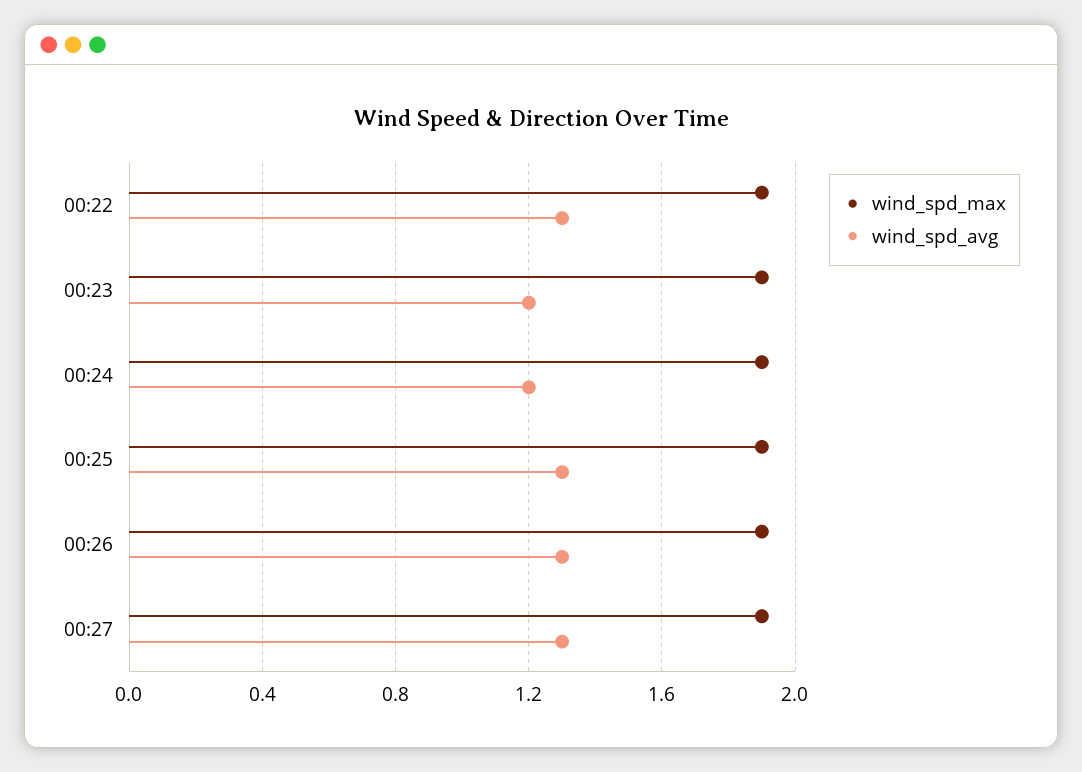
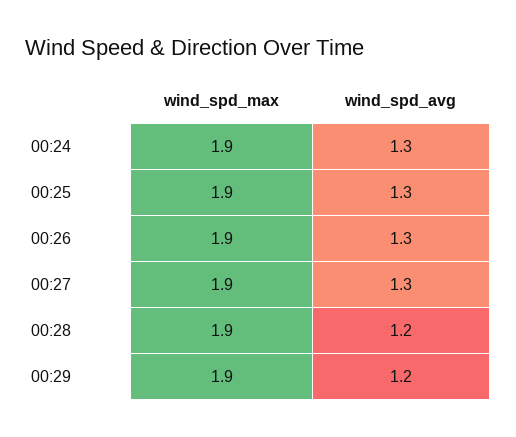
wind_spd_max, 00:22: 1.9 -> none
wind_spd_avg, 00:22: 1.3 -> none
wind_spd_max, 00:23: 1.9 -> none
wind_spd_avg, 00:23: 1.2 -> none
wind_spd_avg, 00:24: 1.2 -> 1.3
wind_spd_max, 00:28: none -> 1.9
wind_spd_avg, 00:28: none -> 1.2
wind_spd_max, 00:29: none -> 1.9
wind_spd_avg, 00:29: none -> 1.2

